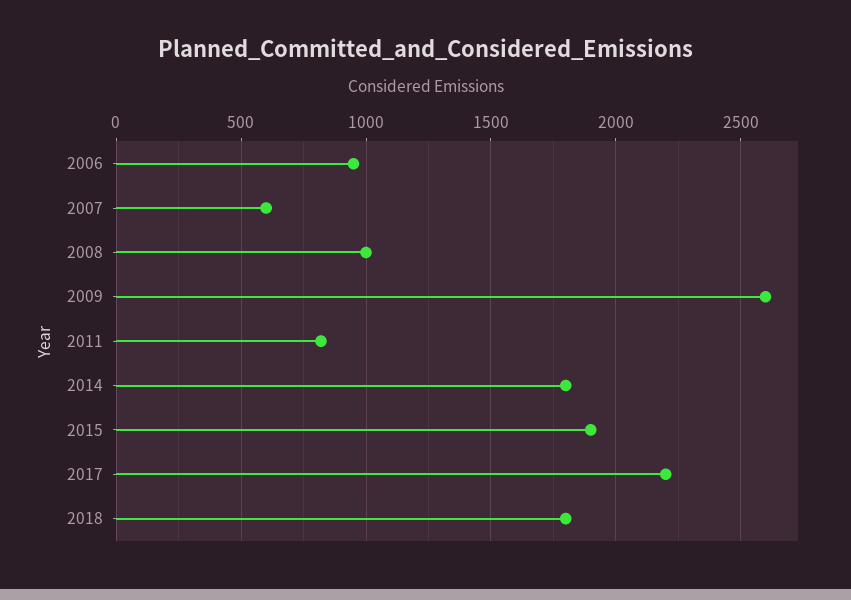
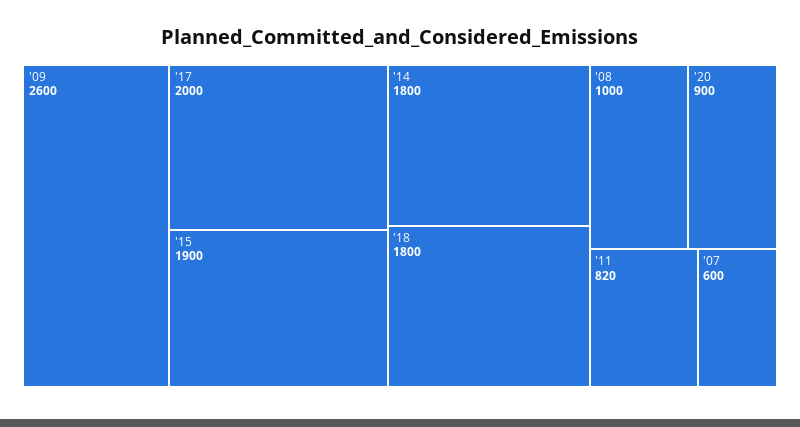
2006: 950 -> none
2017: 2200 -> 2000
'20: none -> 900

